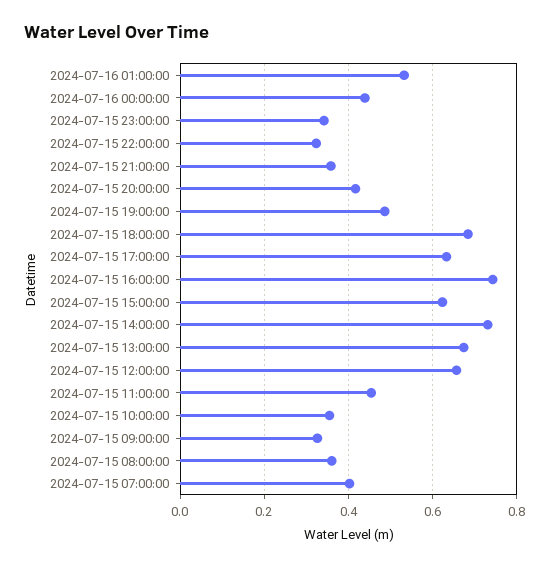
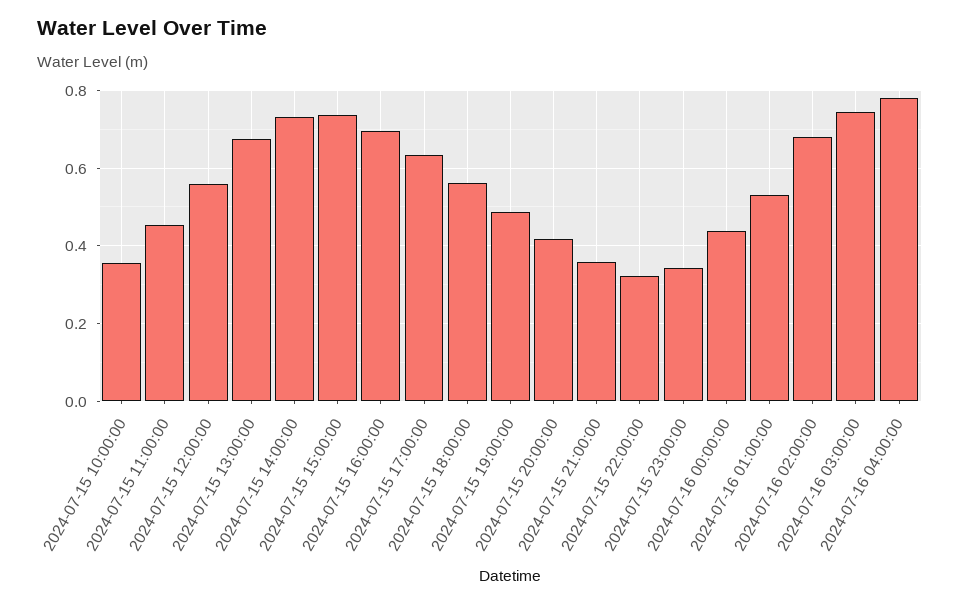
2024-07-15 18:00:00: 0.68 -> 0.56
2024-07-15 16:00:00: 0.74 -> 0.7
2024-07-15 15:00:00: 0.62 -> 0.74
2024-07-15 12:00:00: 0.66 -> 0.56
2024-07-15 09:00:00: 0.32 -> none
2024-07-15 08:00:00: 0.36 -> none
2024-07-15 07:00:00: 0.4 -> none
2024-07-16 02:00:00: none -> 0.68
2024-07-16 03:00:00: none -> 0.74
2024-07-16 04:00:00: none -> 0.78

